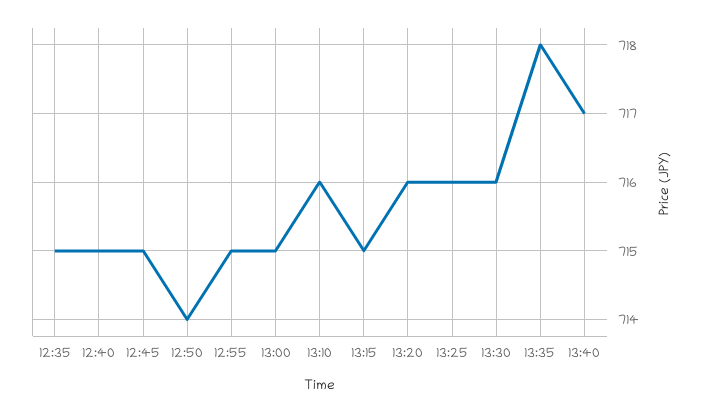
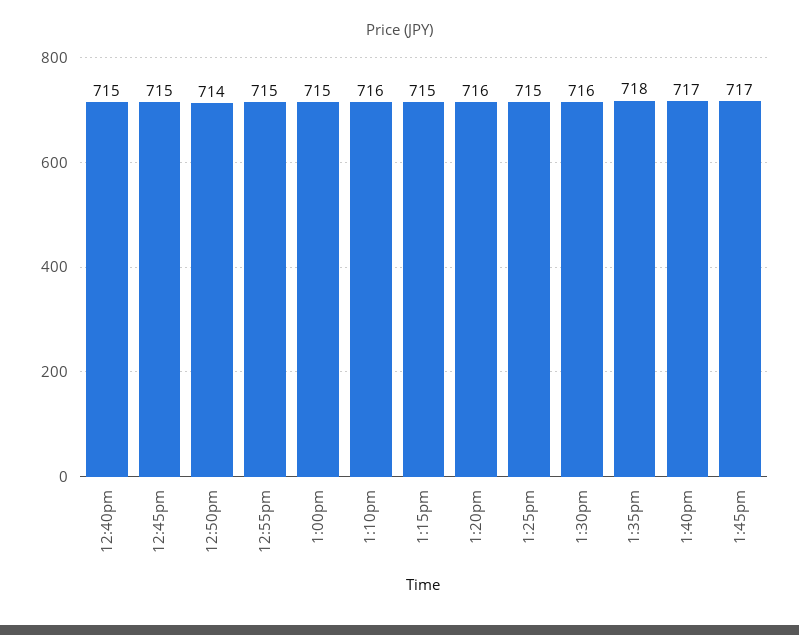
12:35: 715 -> none
13:25: 716 -> 715
1:45pm: none -> 717

